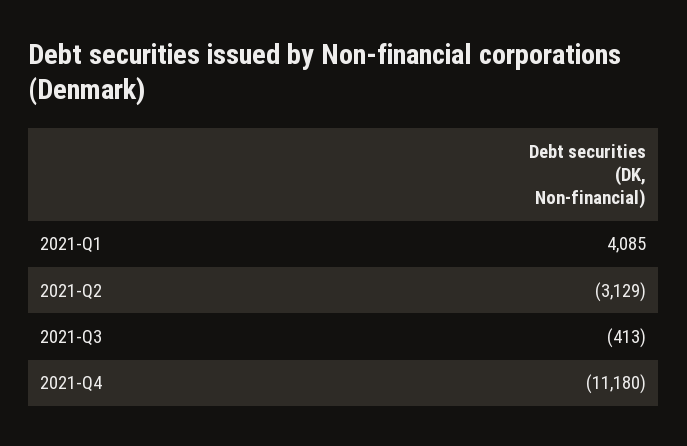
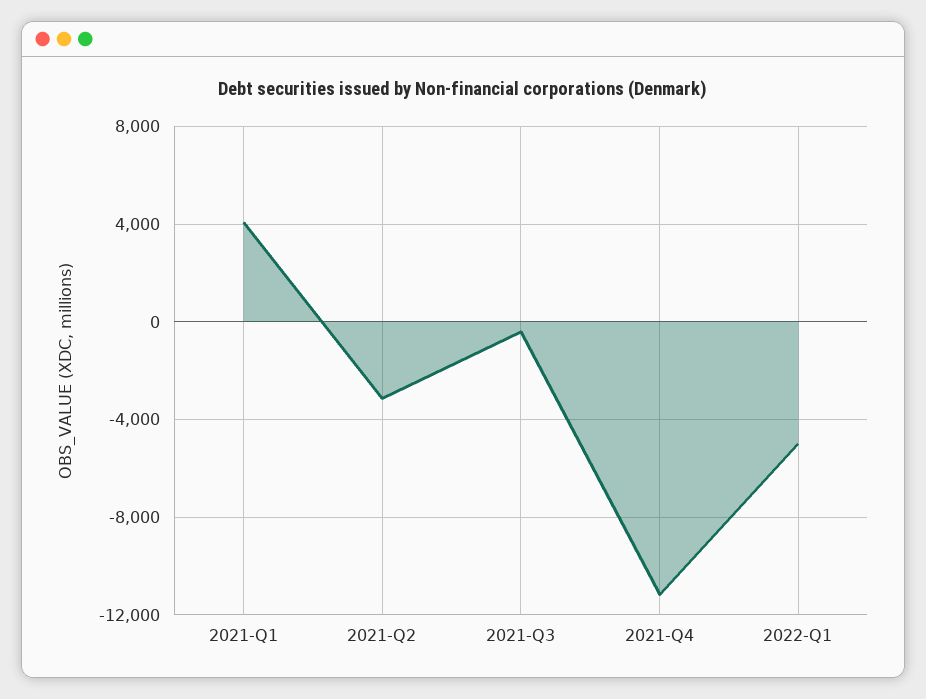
2022-Q1: none -> -5000

